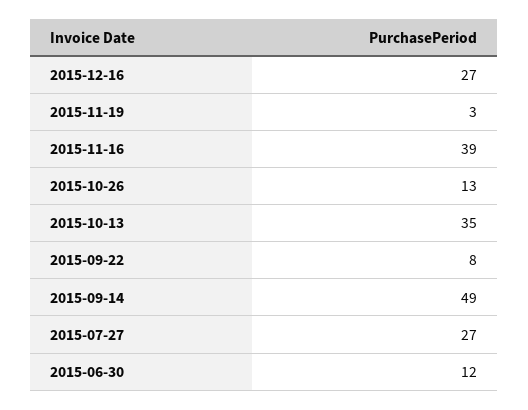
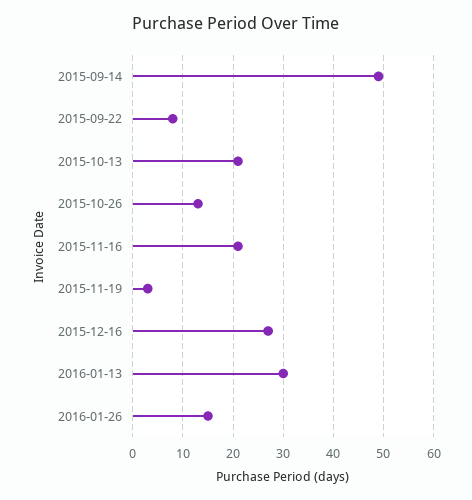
2015-11-16: 39 -> 20
2015-10-13: 35 -> 20
2015-07-27: 27 -> none
2015-06-30: 12 -> none
2016-01-13: none -> 30
2016-01-26: none -> 15

